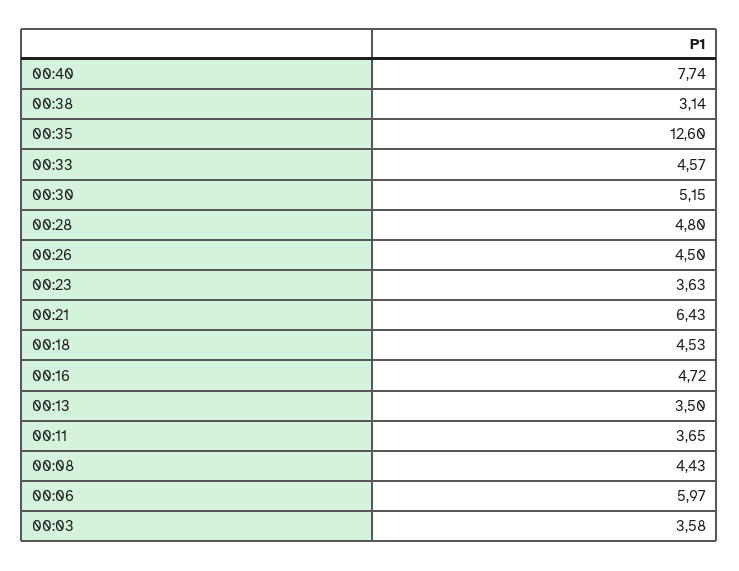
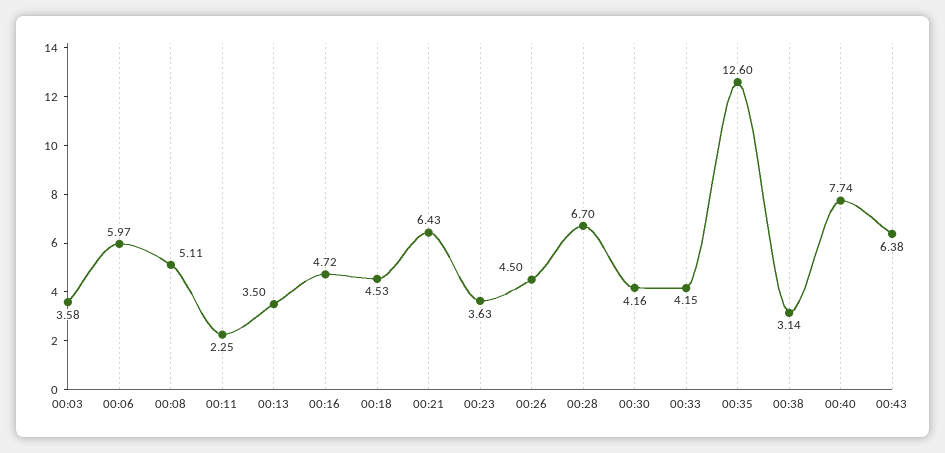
00:33: 4.57 -> 4.15
00:30: 5.15 -> 4.16
00:28: 4.8 -> 6.7
00:11: 3.65 -> 2.25
00:08: 4.43 -> 5.11
00:43: none -> 6.38

